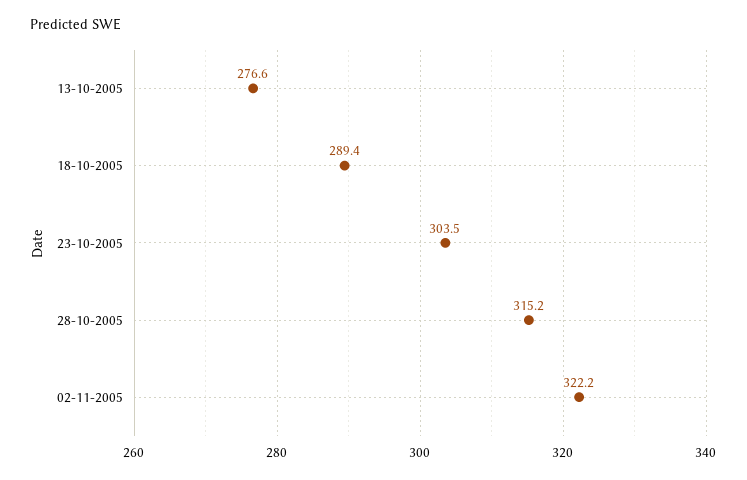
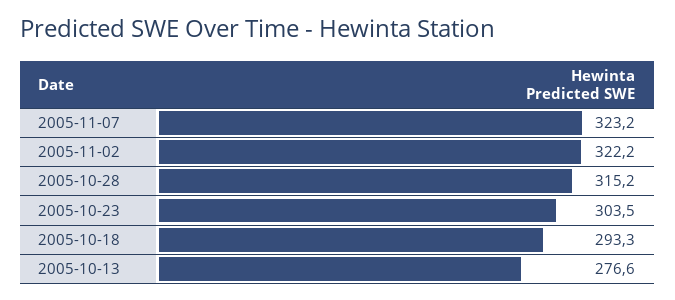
18-10-2005: 289.4 -> 293.3
2005-11-07: none -> 323.2

